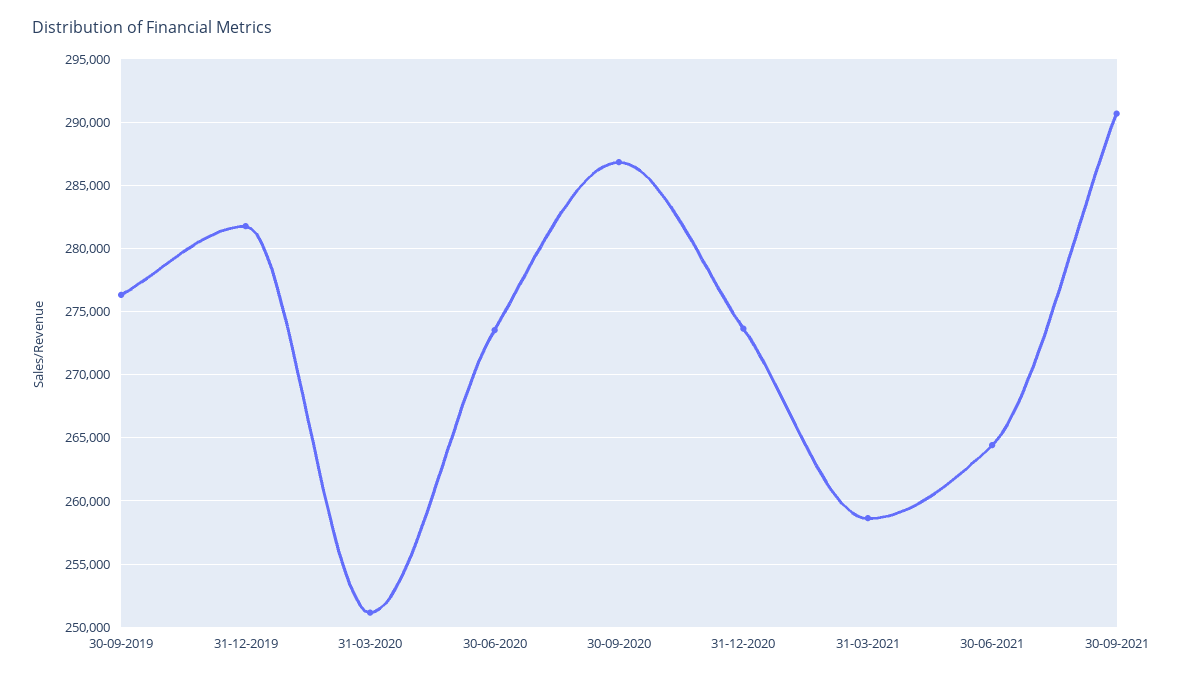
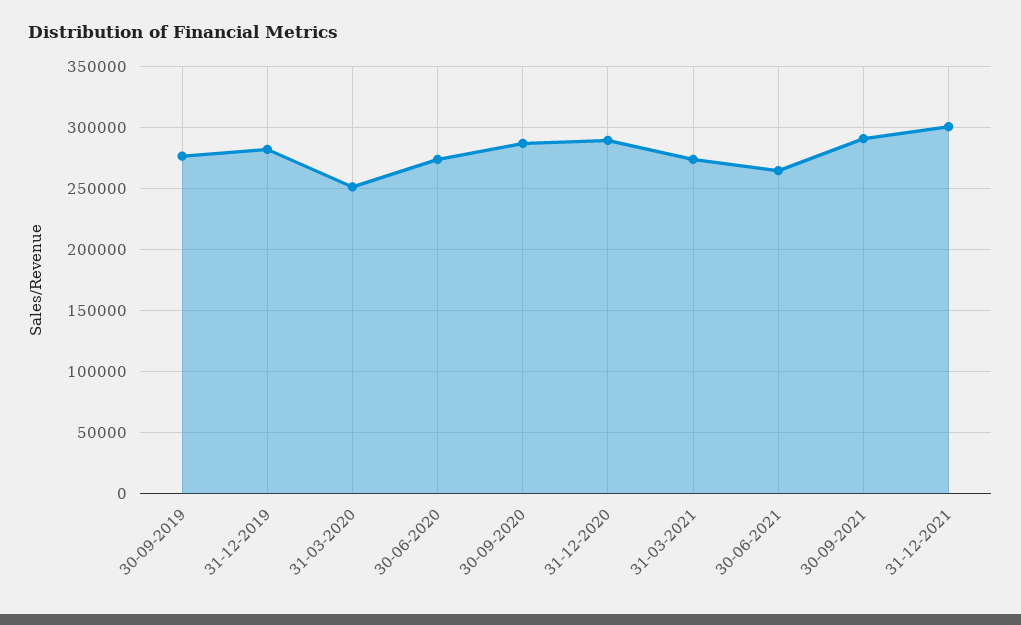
31-12-2020: 273500 -> 290000
31-03-2021: 258500 -> 275000
31-12-2021: none -> 300000

